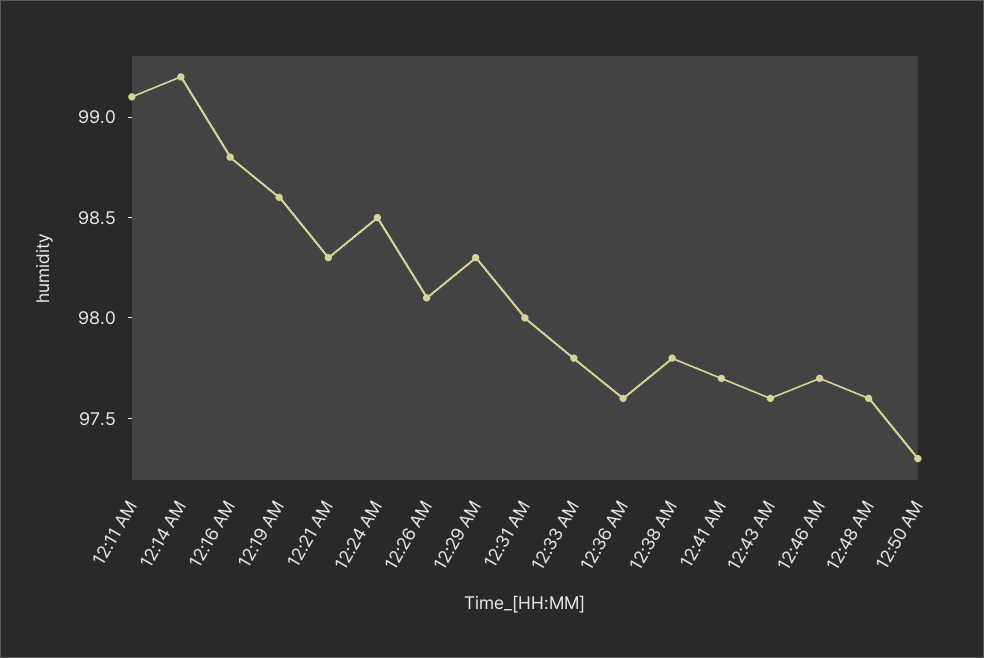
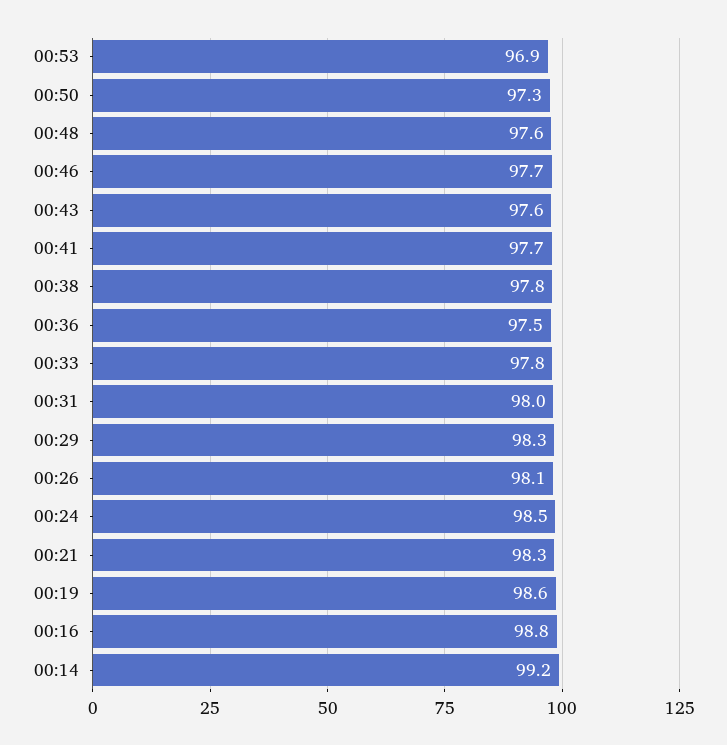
12:11 AM: 99.1 -> none
12:36 AM: 97.6 -> 97.5
00:53: none -> 96.9

